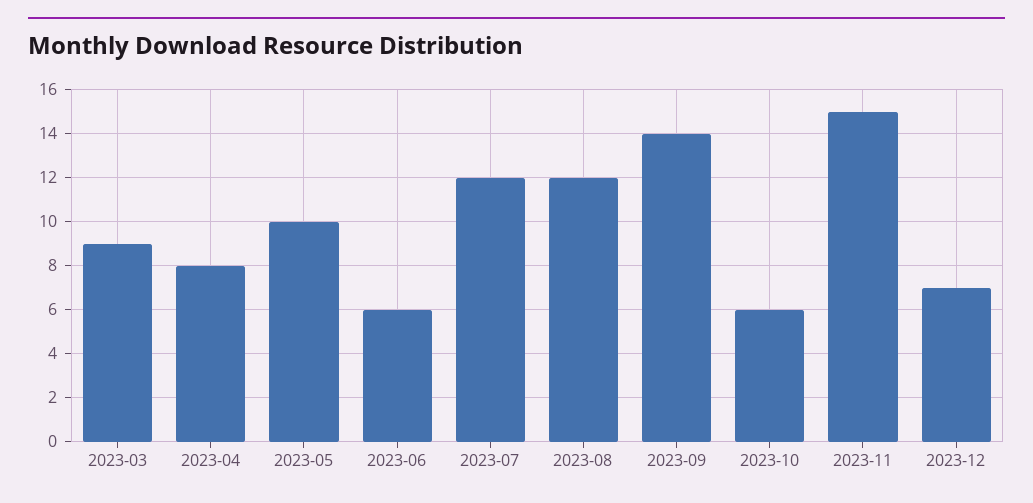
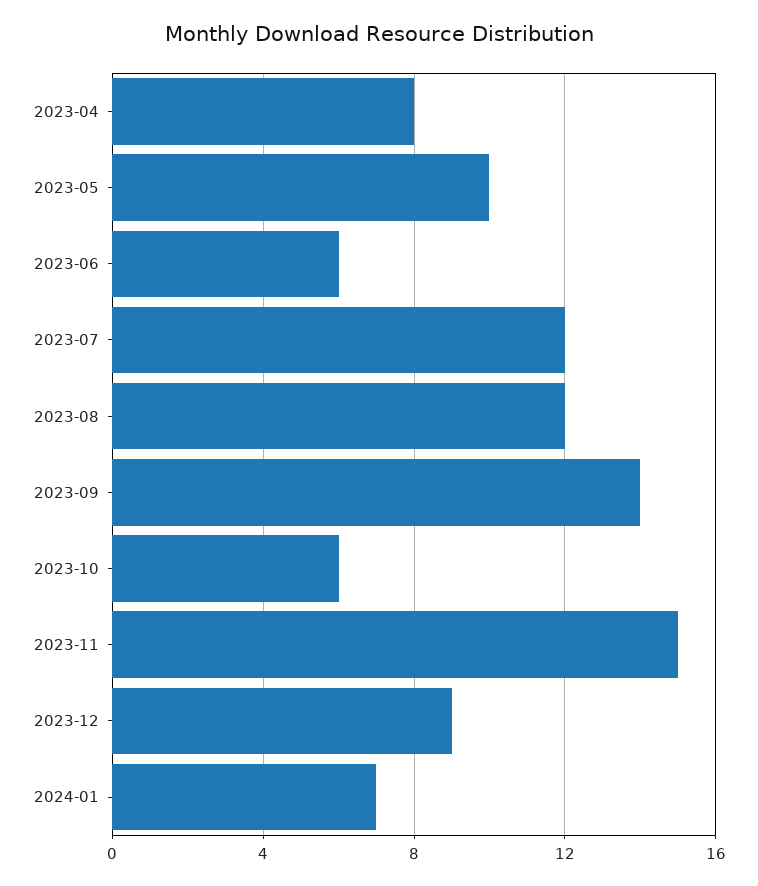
2023-03: 9 -> none
2023-12: 7 -> 9
2024-01: none -> 7

